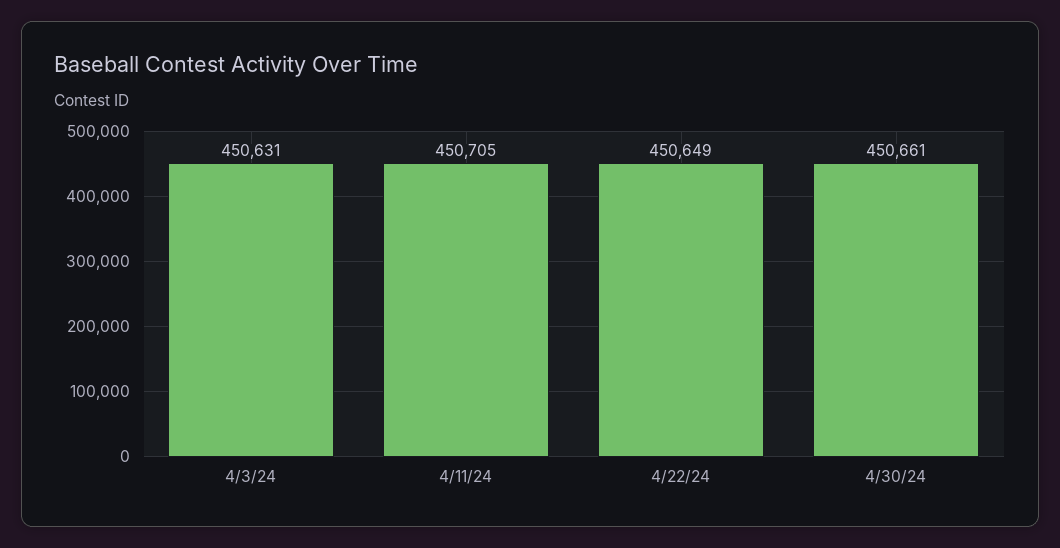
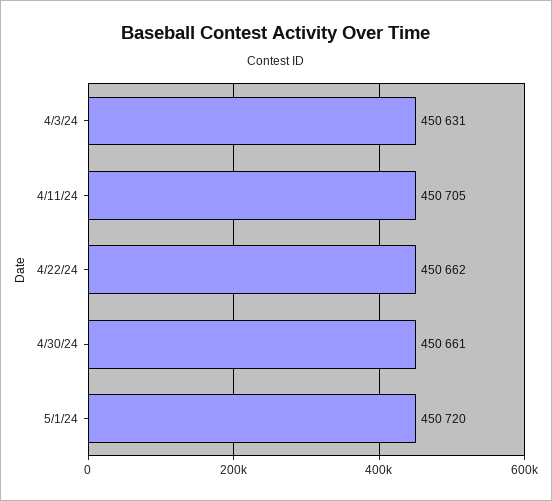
4/22/24: 450649 -> 450662
5/1/24: none -> 450720

